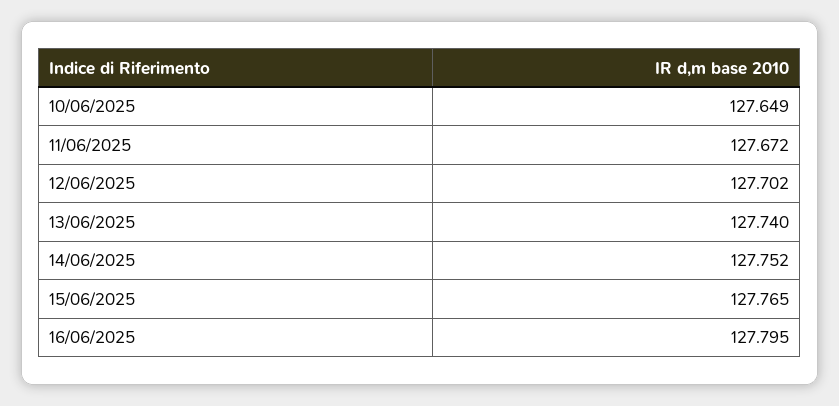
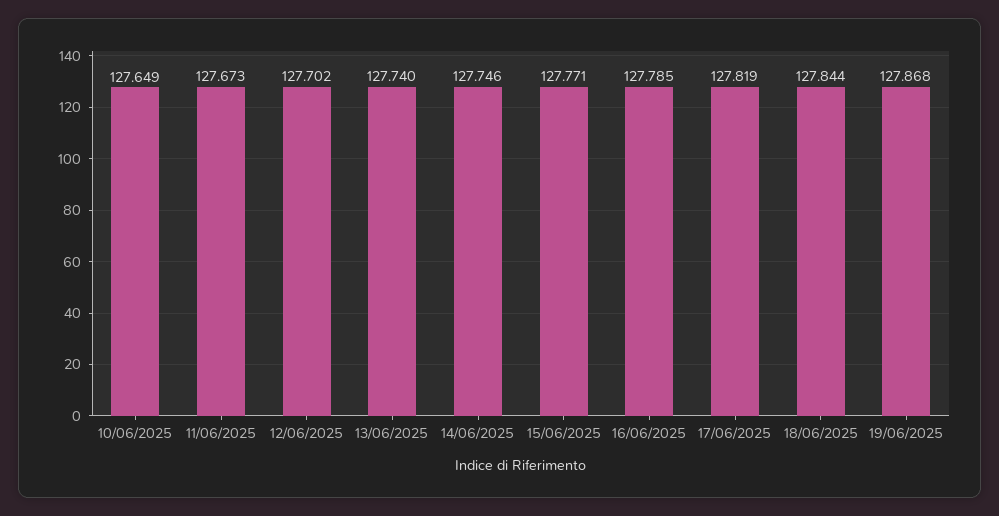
11/06/2025: 127.672 -> 127.673
14/06/2025: 127.752 -> 127.746
15/06/2025: 127.765 -> 127.771
16/06/2025: 127.795 -> 127.785
17/06/2025: none -> 127.819
18/06/2025: none -> 127.844
19/06/2025: none -> 127.868

